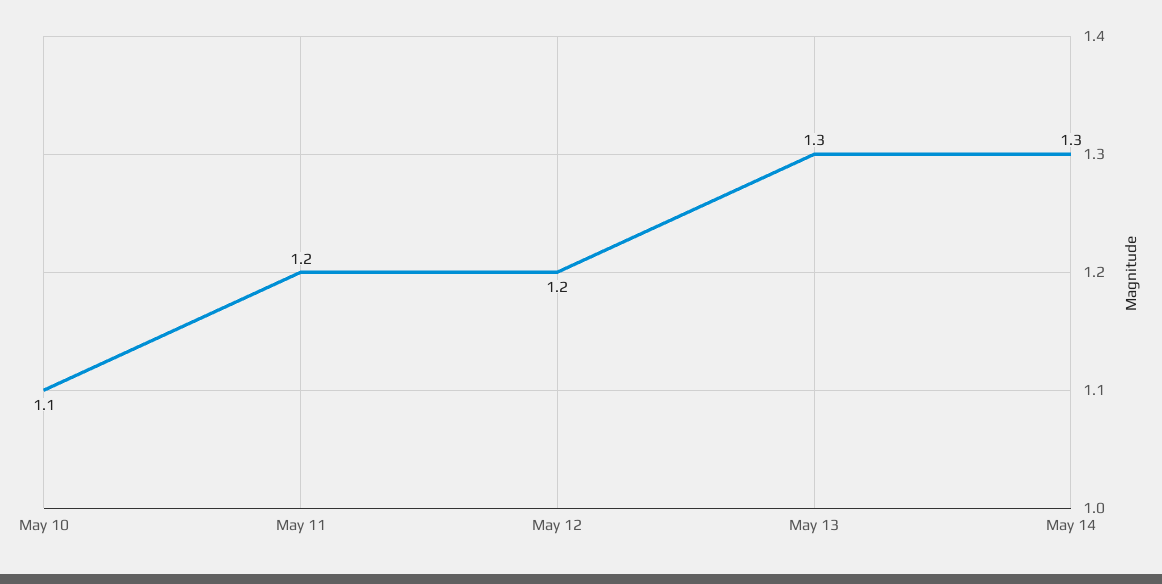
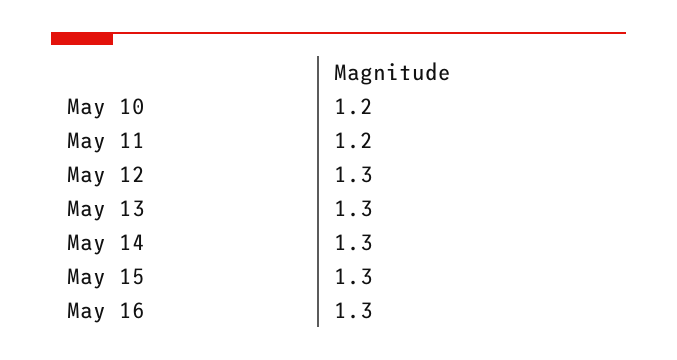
May 10: 1.1 -> 1.2
May 12: 1.2 -> 1.3
May 15: none -> 1.3
May 16: none -> 1.3

